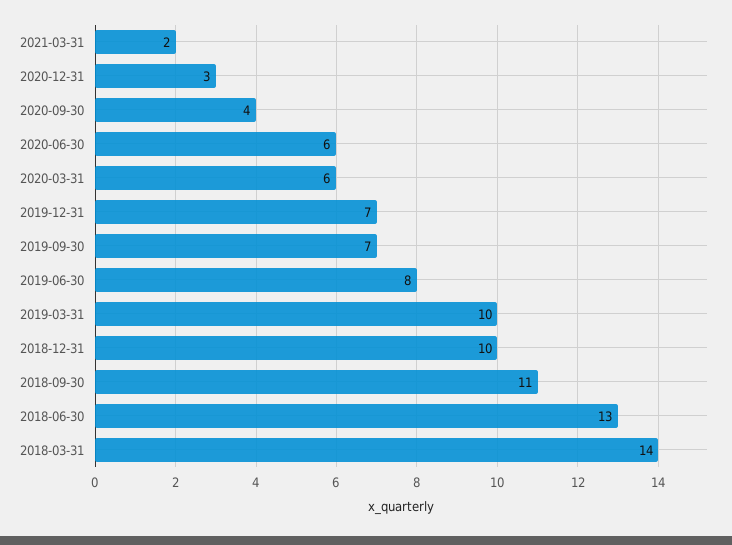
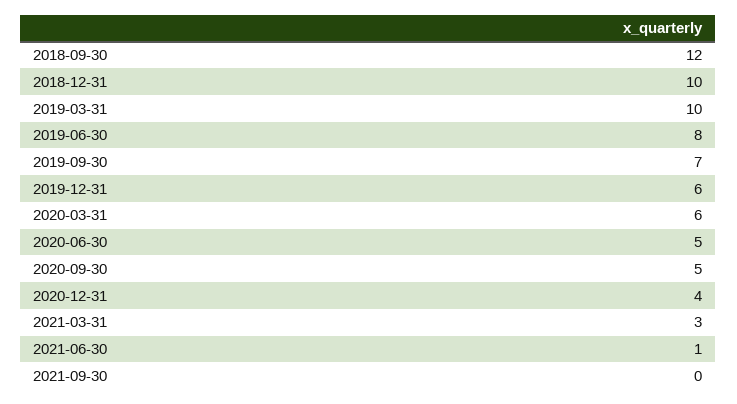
2021-03-31: 2 -> 3
2020-12-31: 3 -> 4
2020-09-30: 4 -> 5
2020-06-30: 6 -> 5
2019-12-31: 7 -> 6
2018-09-30: 11 -> 12
2018-06-30: 13 -> none
2018-03-31: 14 -> none
2021-06-30: none -> 1
2021-09-30: none -> 0

